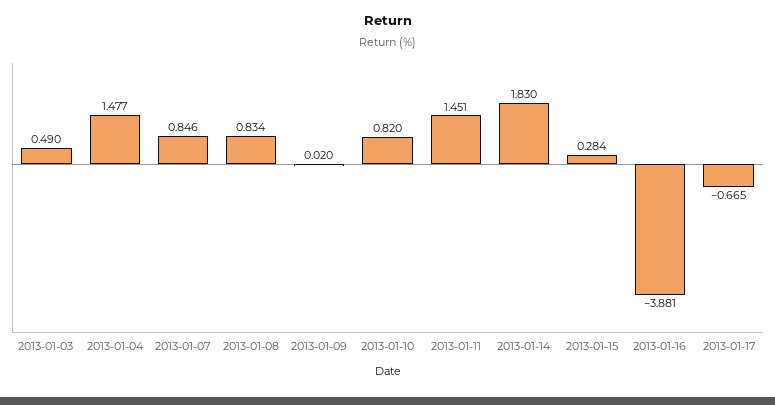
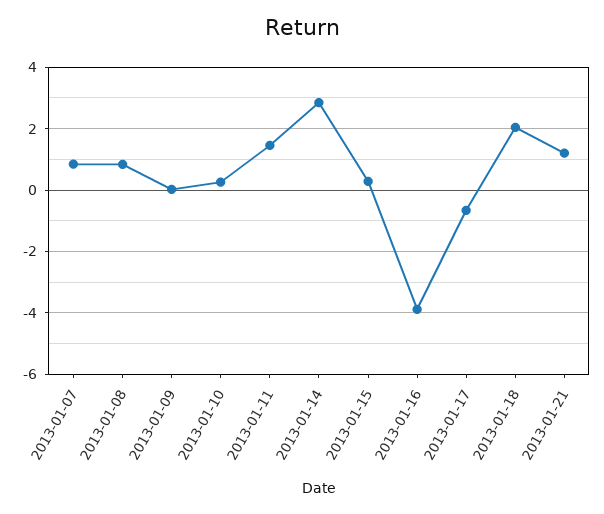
2013-01-03: 0.49 -> none
2013-01-04: 1.477 -> none
2013-01-10: 0.82 -> 0.2
2013-01-14: 1.83 -> 2.8
2013-01-18: none -> 2
2013-01-21: none -> 1.2

